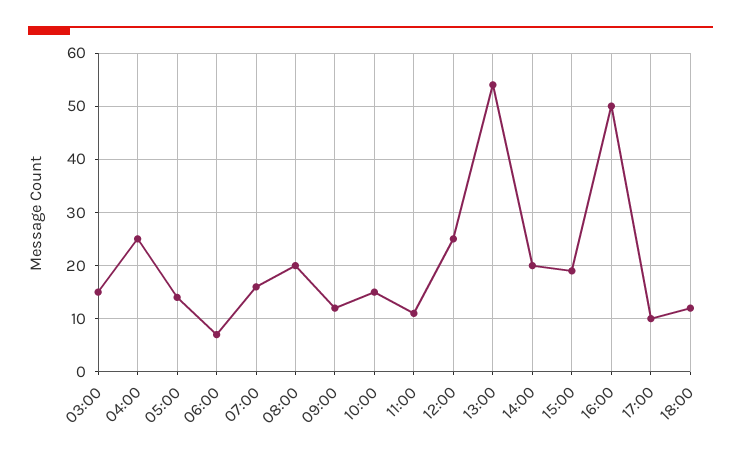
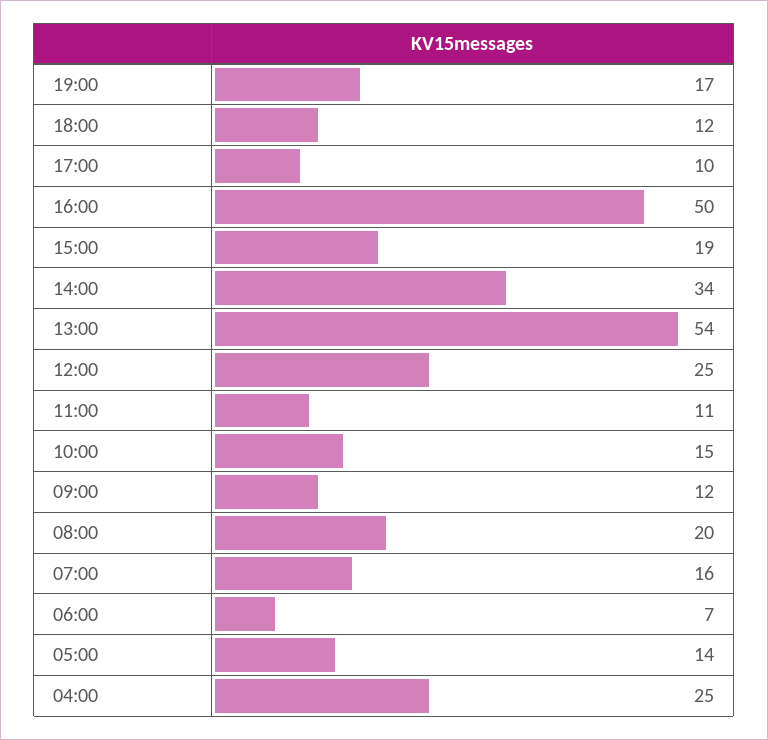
03:00: 15 -> none
14:00: 20 -> 34
19:00: none -> 17

